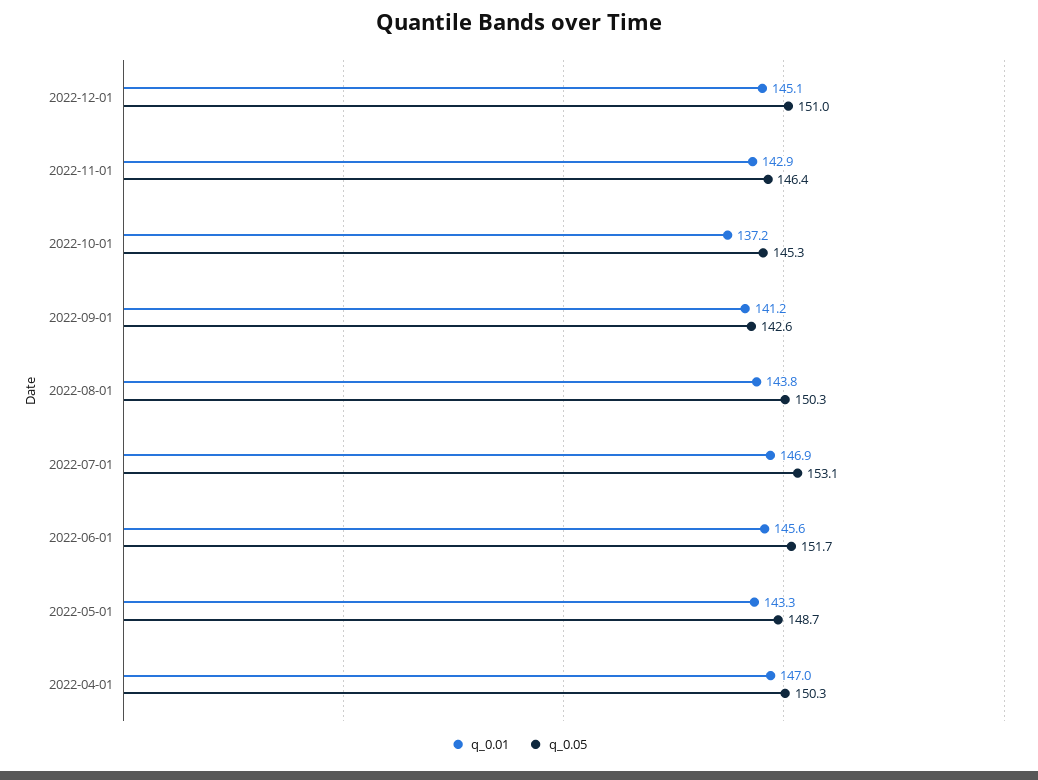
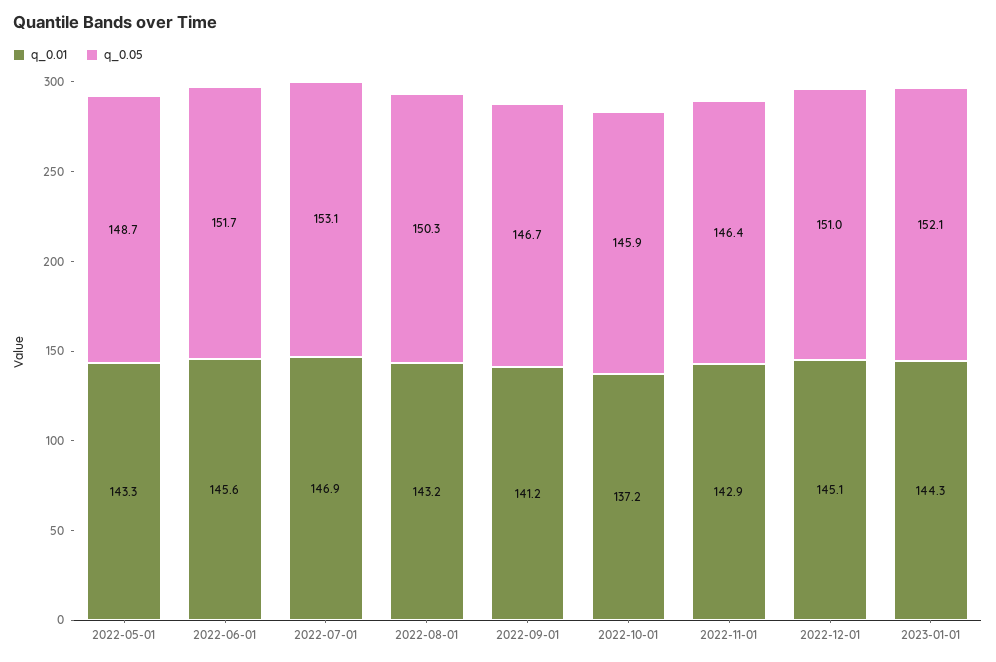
q_0.05, 2022-10-01: 145.3 -> 145.9
q_0.05, 2022-09-01: 142.6 -> 146.7
q_0.01, 2022-08-01: 143.8 -> 143.2
q_0.01, 2022-04-01: 147 -> none
q_0.05, 2022-04-01: 150.3 -> none
q_0.01, 2023-01-01: none -> 144.3
q_0.05, 2023-01-01: none -> 152.1

